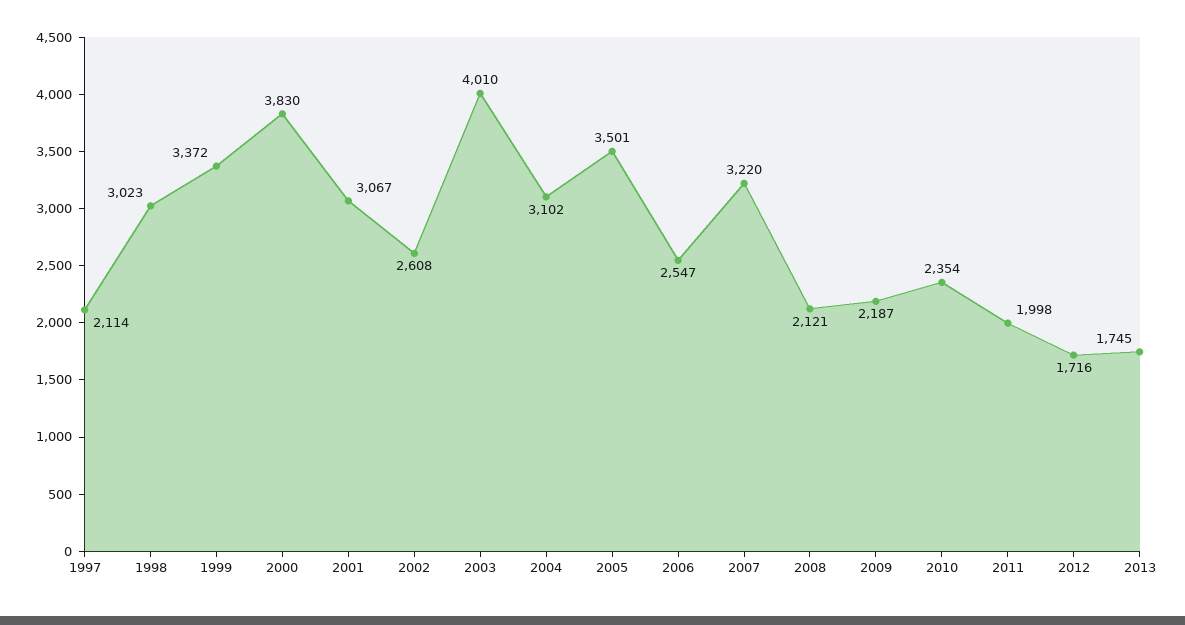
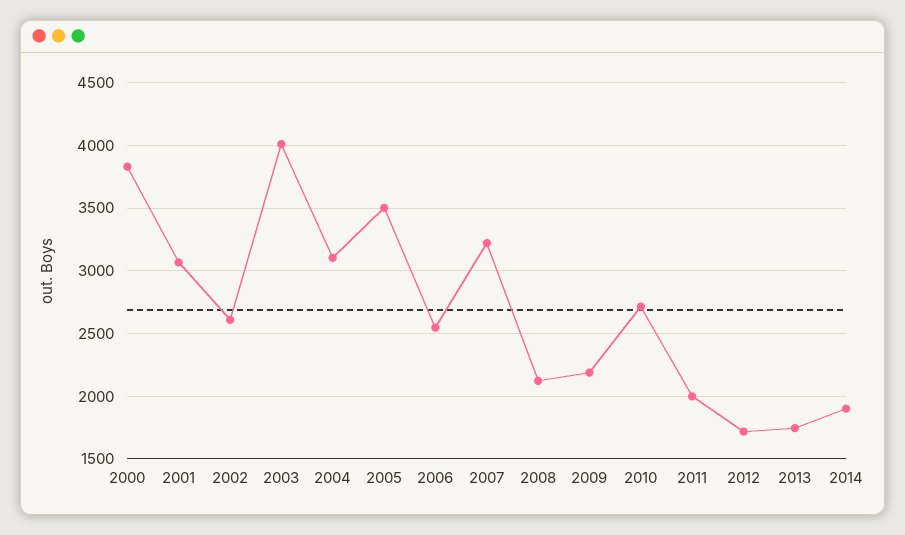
1997: 2114 -> none
1998: 3023 -> none
1999: 3372 -> none
2010: 2354 -> 2700
2014: none -> 1900

